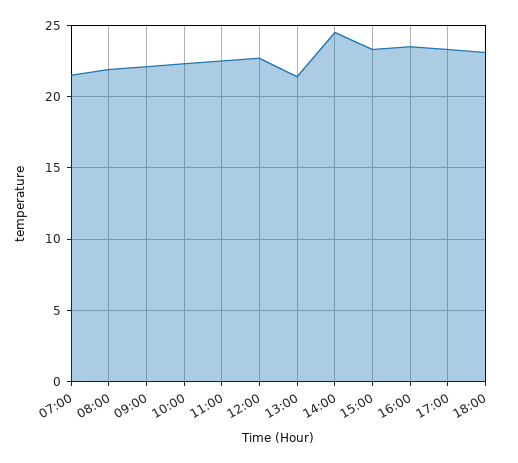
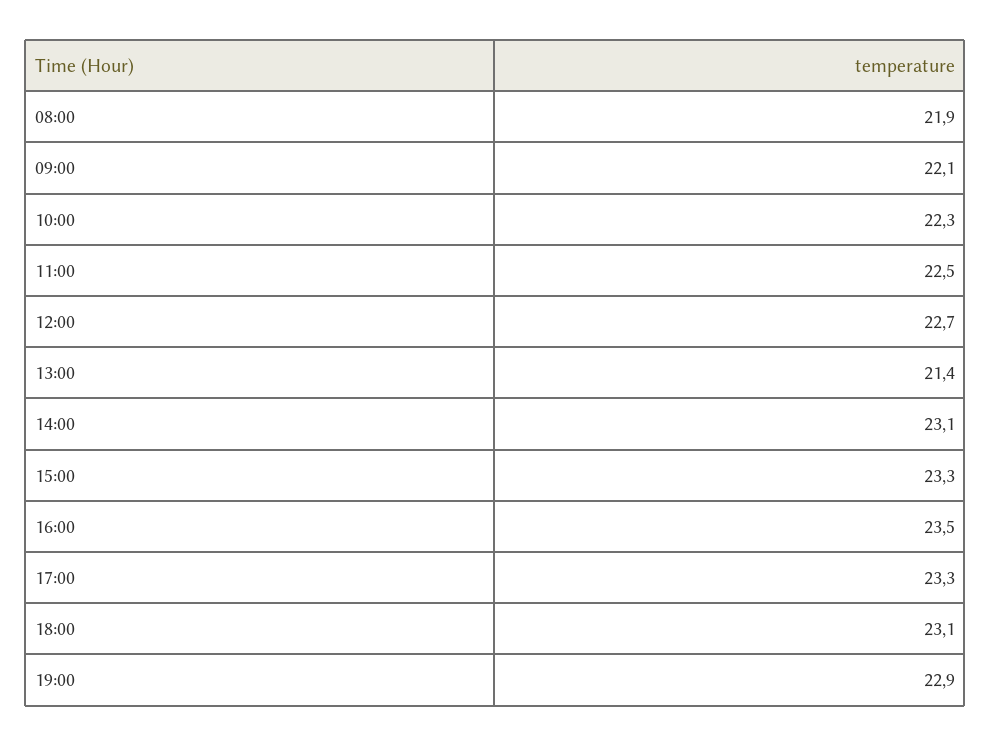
07:00: 21.5 -> none
14:00: 24.5 -> 23.1
19:00: none -> 22.9

